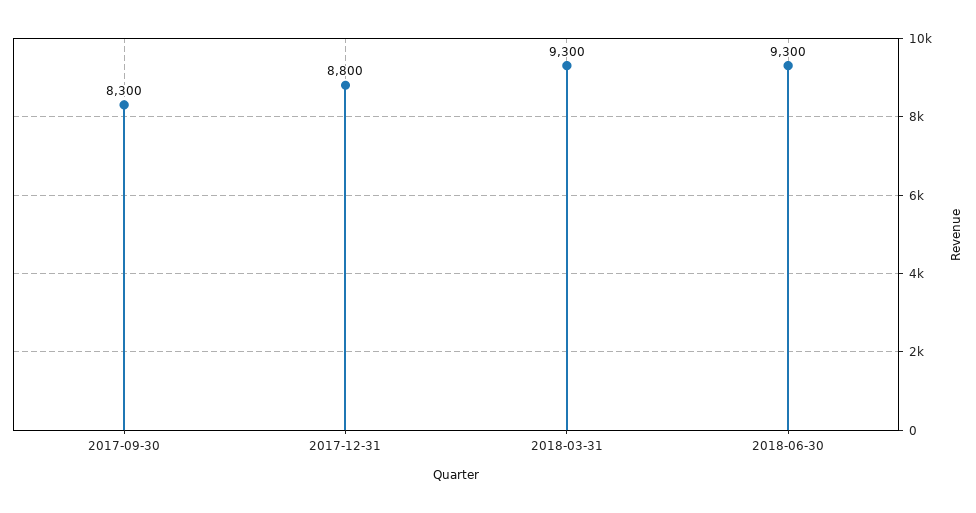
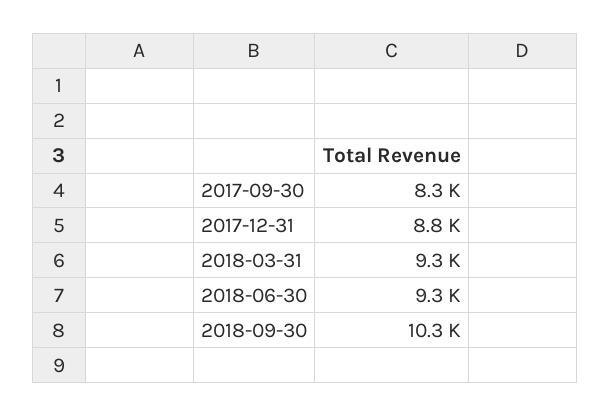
2018-09-30: none -> 10300

